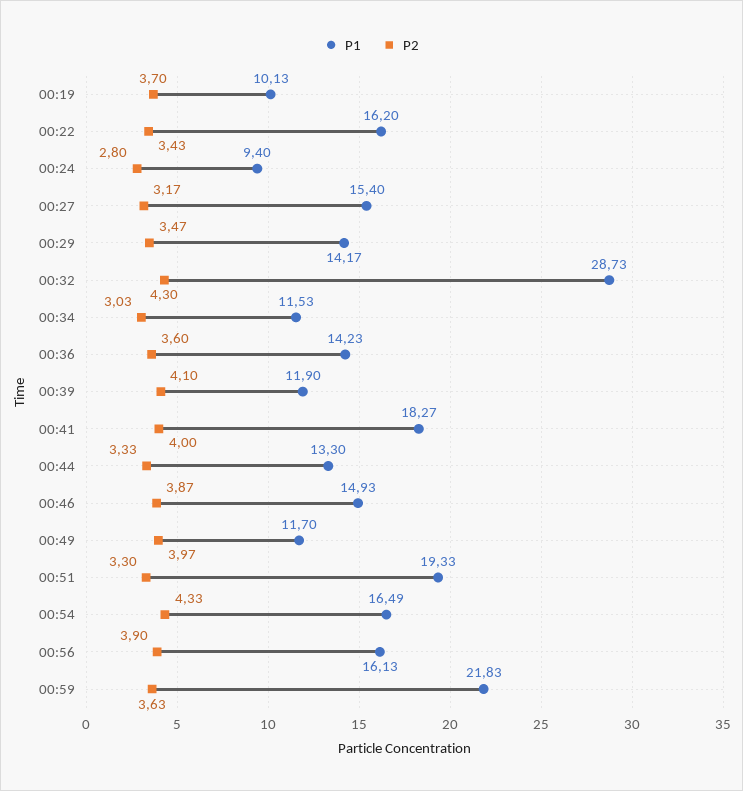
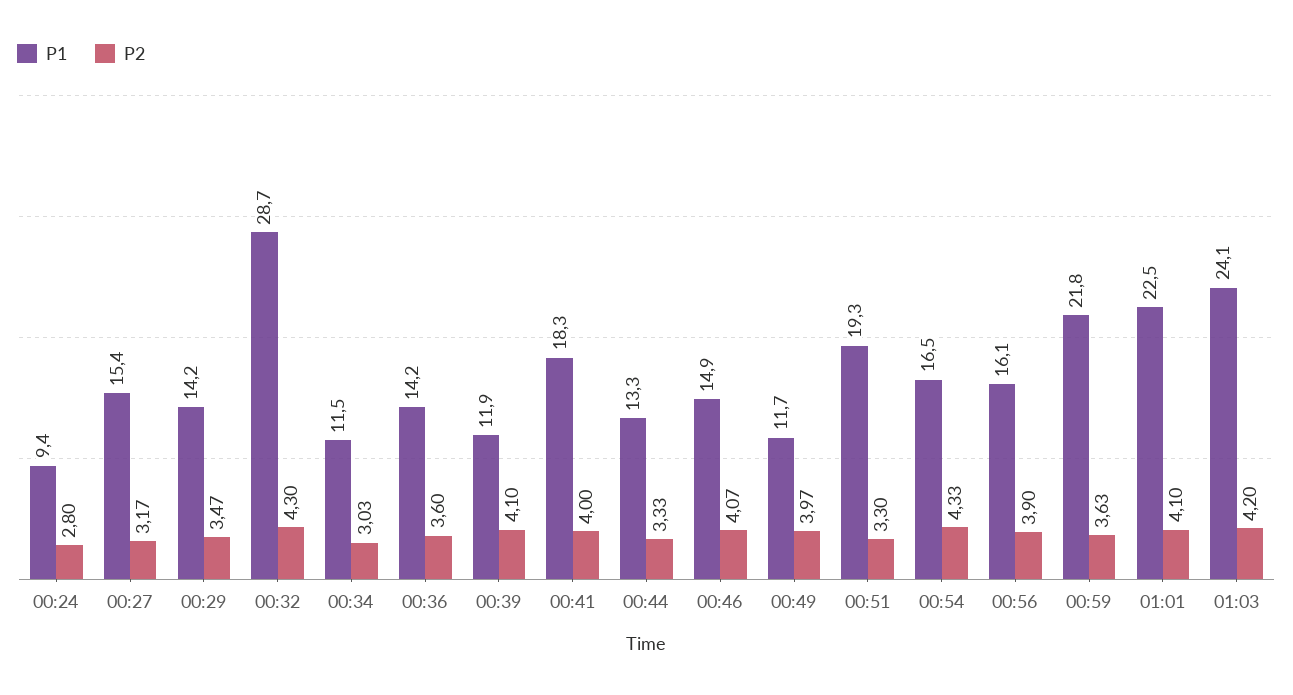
P1, 00:19: 10.13 -> none
P2, 00:19: 3.7 -> none
P1, 00:22: 16.2 -> none
P2, 00:22: 3.43 -> none
P2, 00:46: 3.87 -> 4.07
P1, 01:01: none -> 22.5
P2, 01:01: none -> 4.1
P1, 01:03: none -> 24.1
P2, 01:03: none -> 4.2

